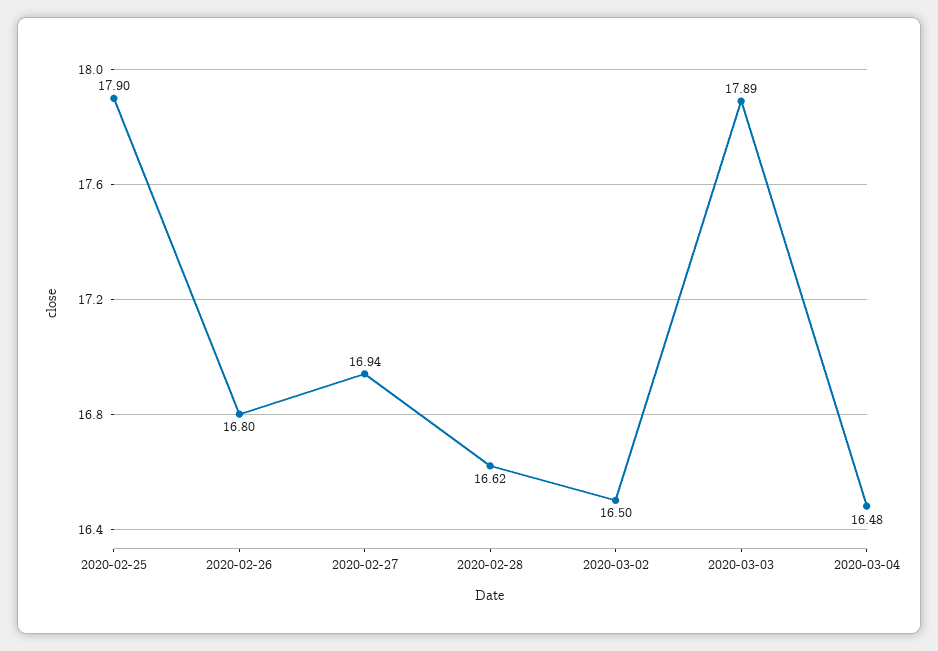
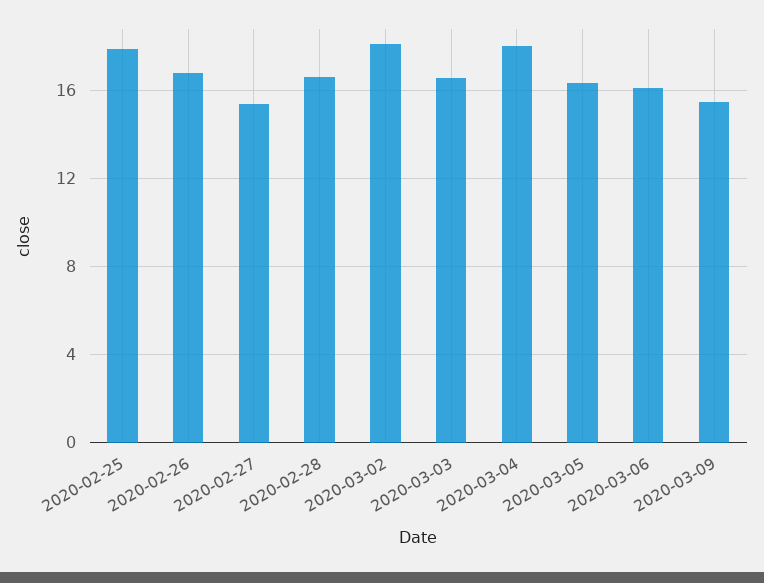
2020-02-27: 16.94 -> 15.5
2020-03-02: 16.5 -> 18
2020-03-03: 17.89 -> 16.5
2020-03-04: 16.48 -> 18
2020-03-05: none -> 16.5
2020-03-06: none -> 16
2020-03-09: none -> 15.5

